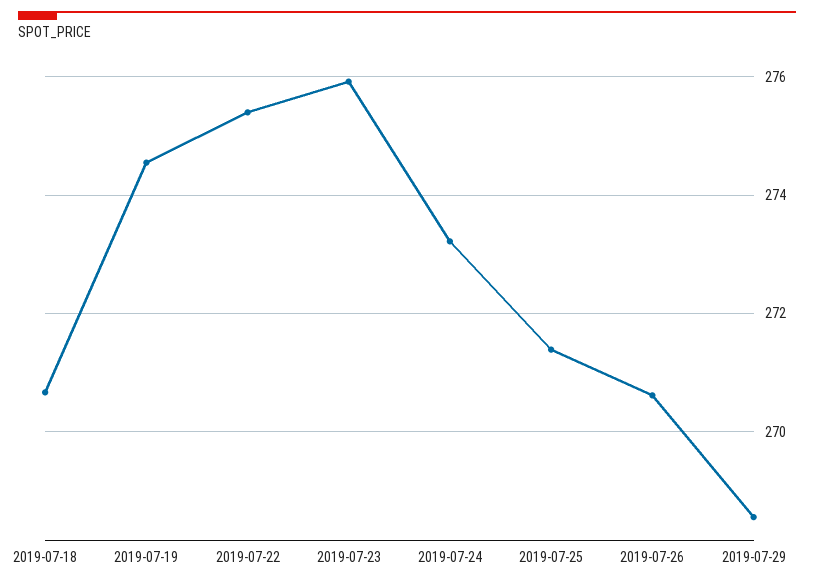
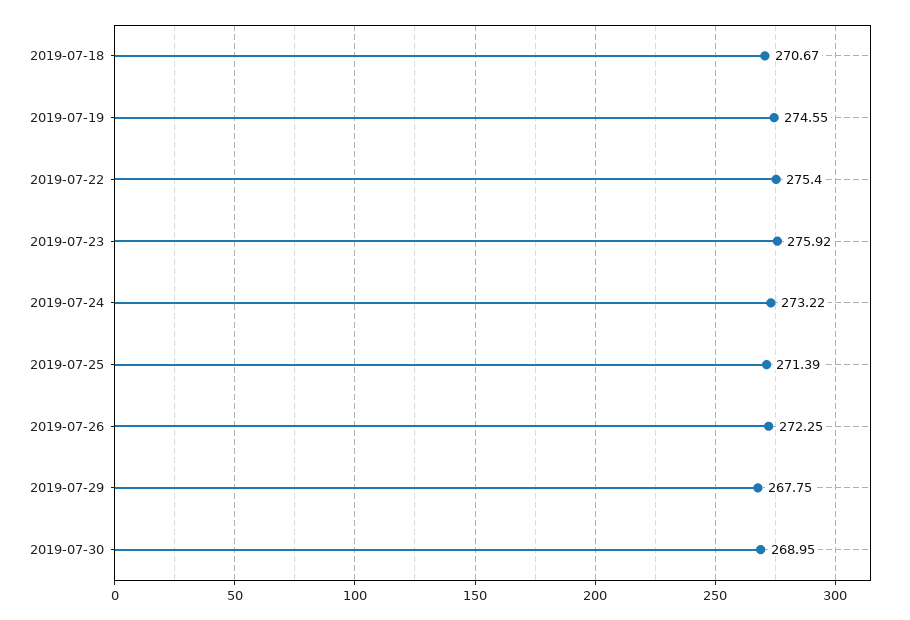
2019-07-26: 270.6 -> 272.25
2019-07-29: 268.6 -> 267.75
2019-07-30: none -> 268.95

